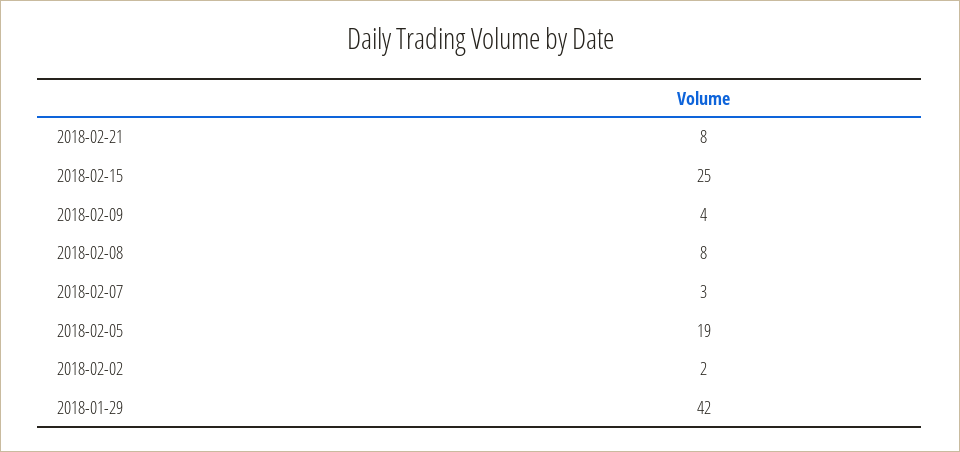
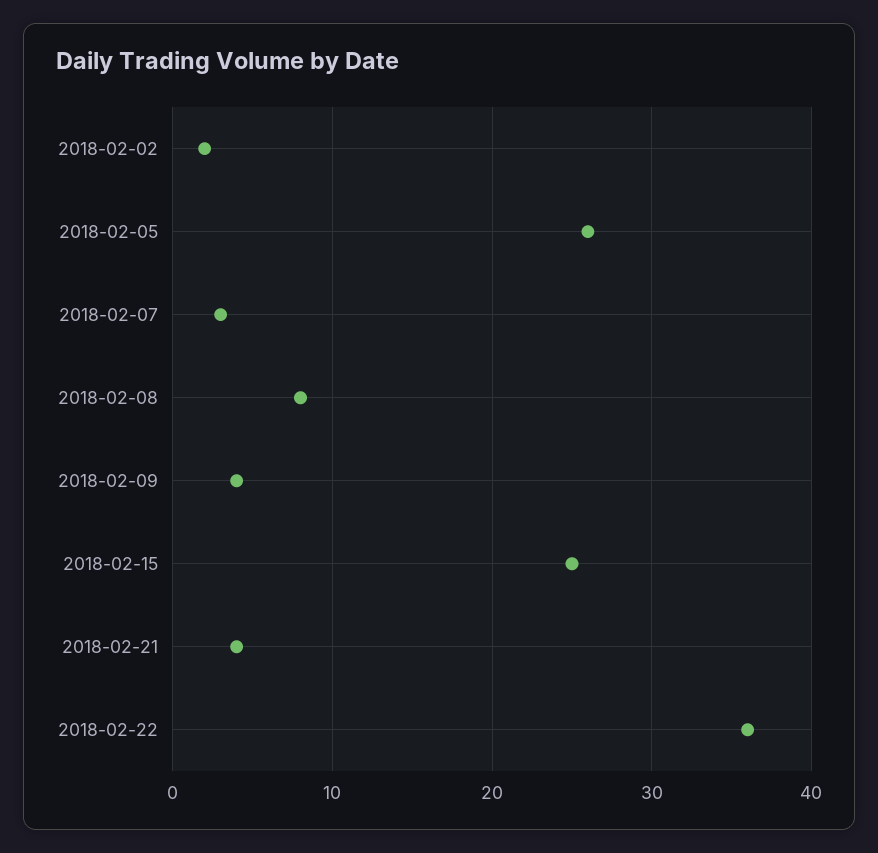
2018-02-21: 8 -> 4
2018-02-05: 19 -> 26
2018-01-29: 42 -> none
2018-02-22: none -> 36

